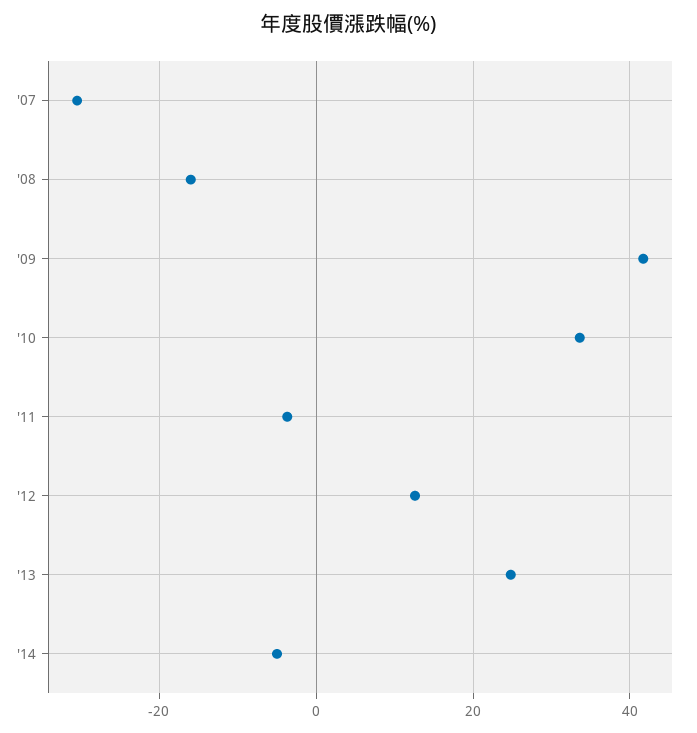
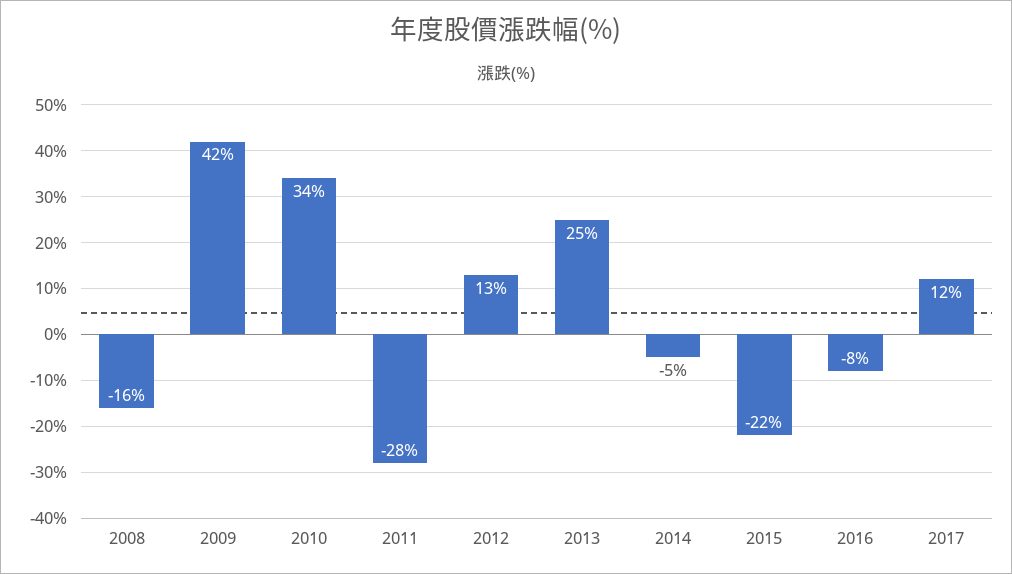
'07: -30 -> none
'11: -4 -> -28
2015: none -> -22
2016: none -> -8
2017: none -> 12

